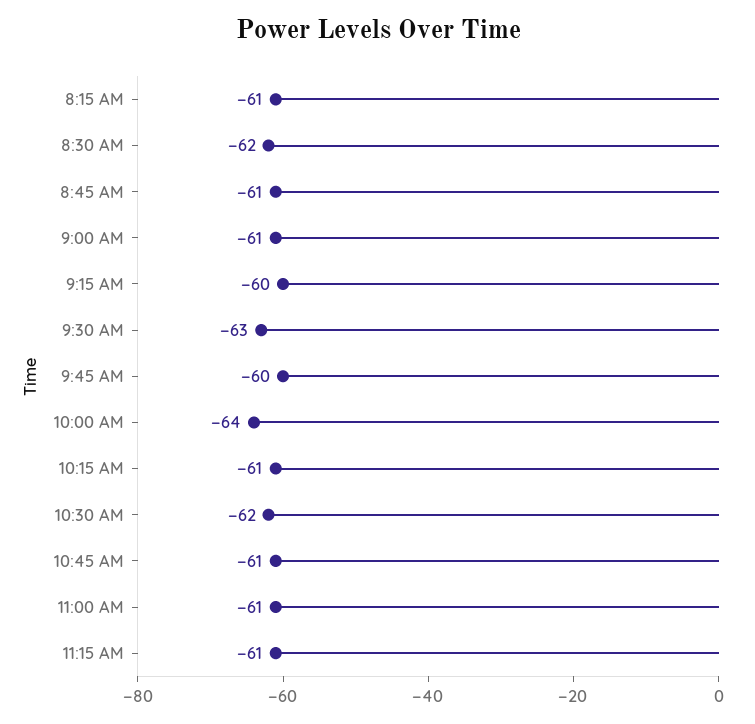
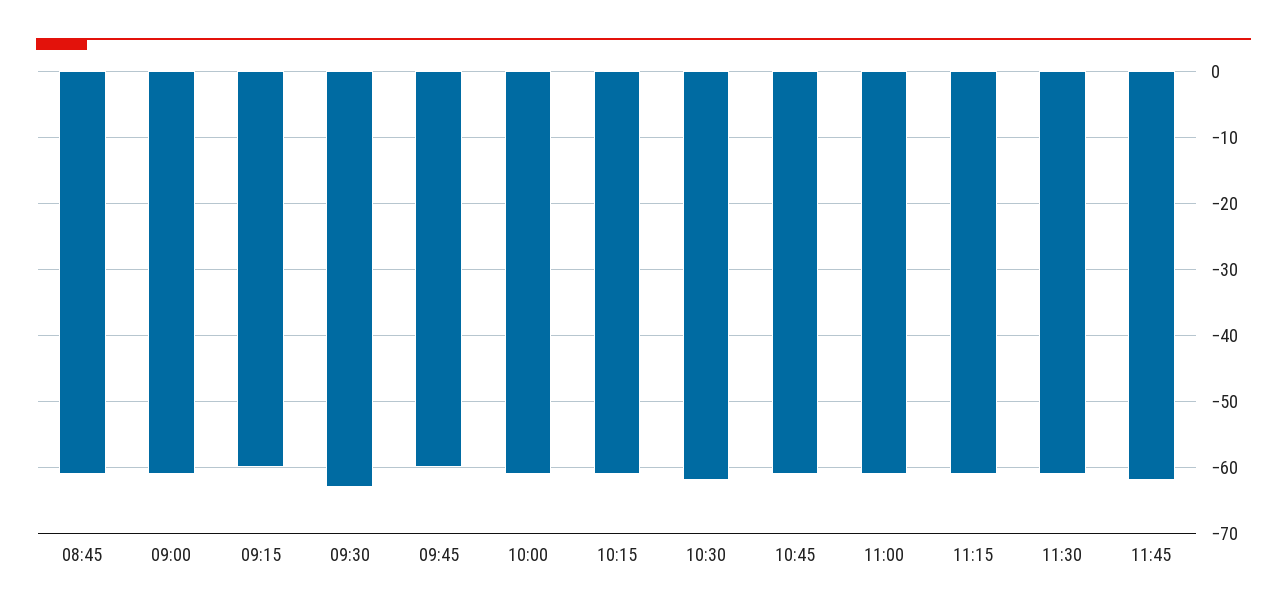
8:15 AM: -61 -> none
8:30 AM: -62 -> none
10:00 AM: -64 -> -61
11:30: none -> -61
11:45: none -> -62

